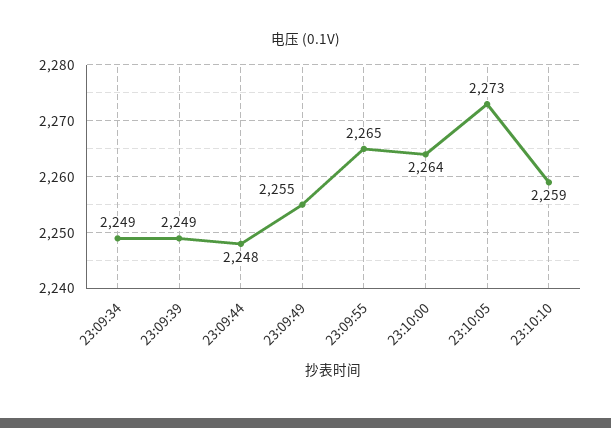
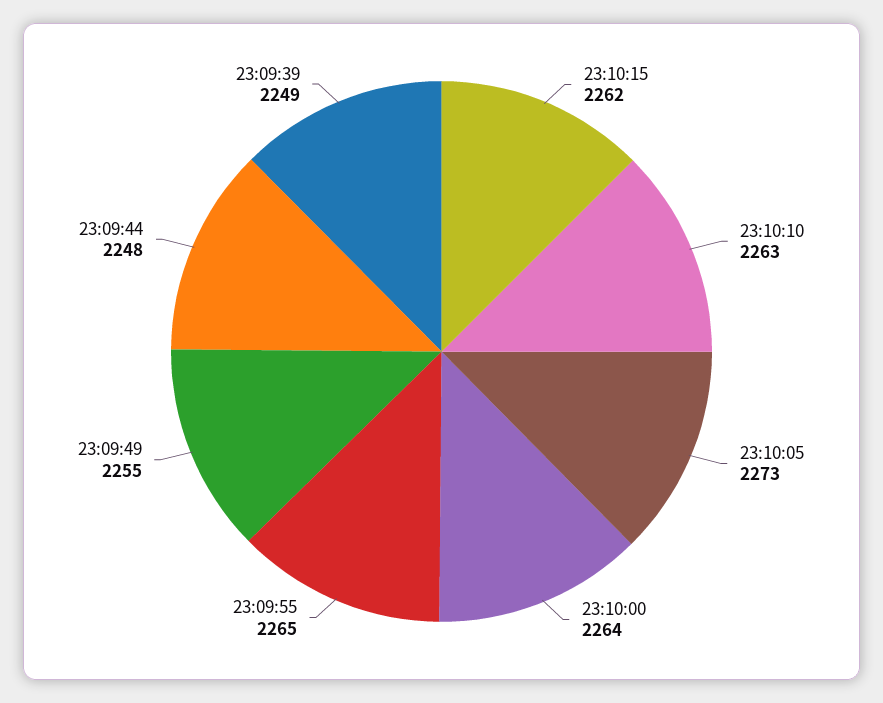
23:09:34: 2249 -> none
23:10:10: 2259 -> 2263
23:10:15: none -> 2262

